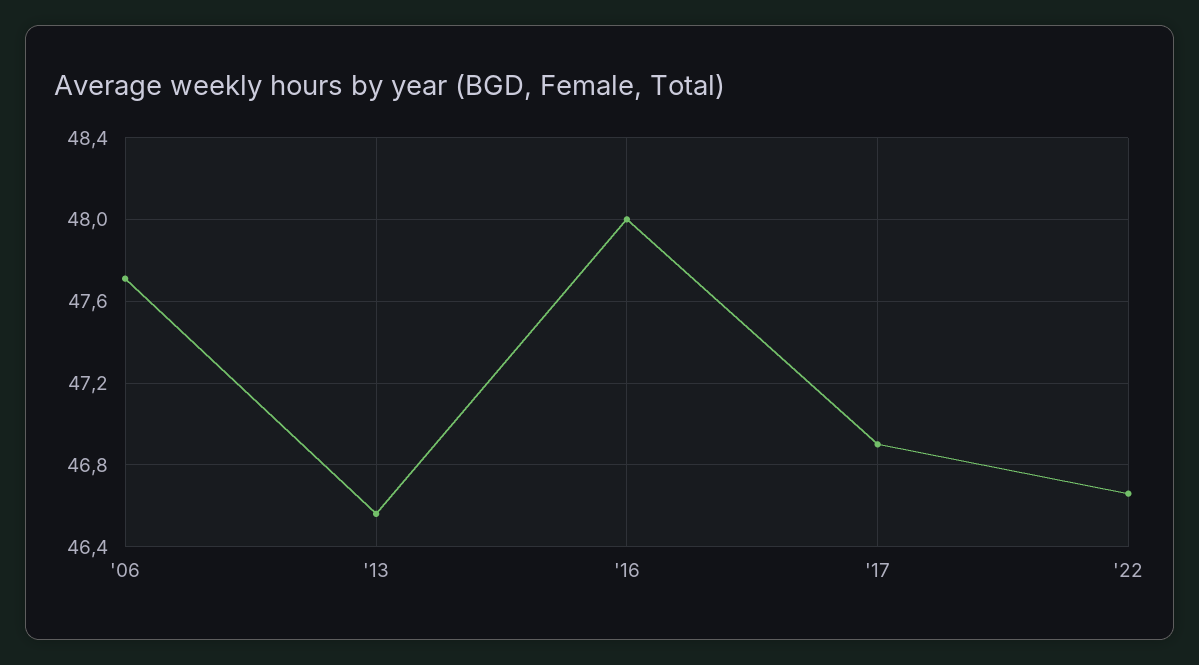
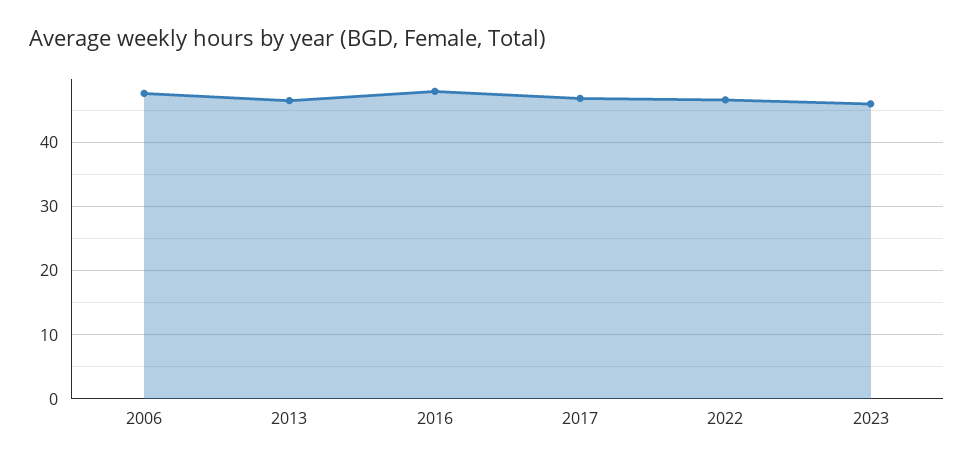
2023: none -> 46

